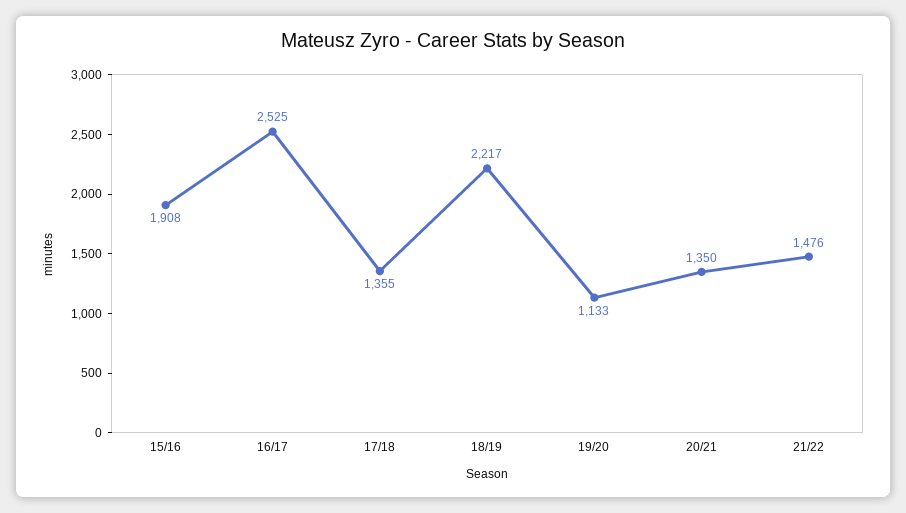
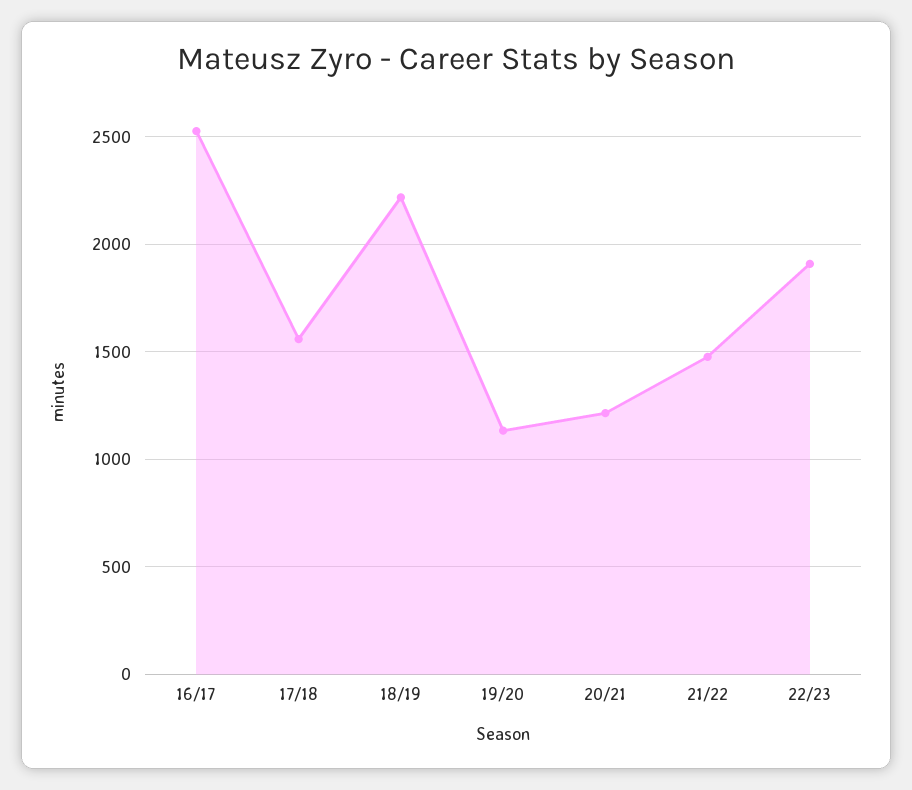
15/16: 1908 -> none
17/18: 1355 -> 1550
20/21: 1350 -> 1200
22/23: none -> 1900

